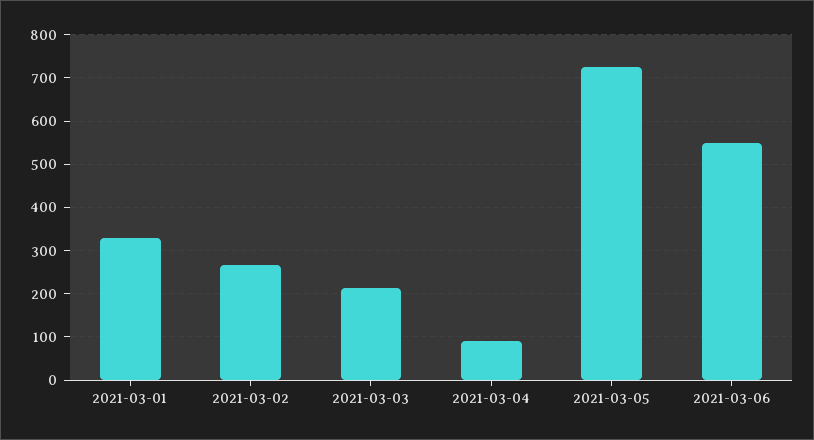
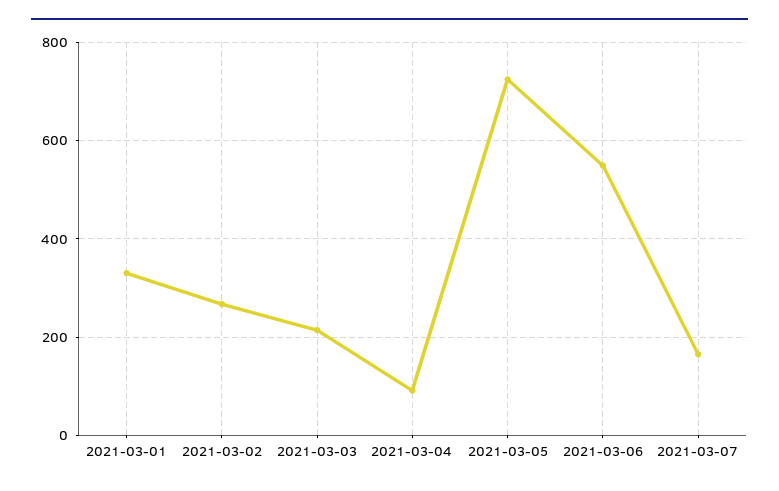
2021-03-07: none -> 160

